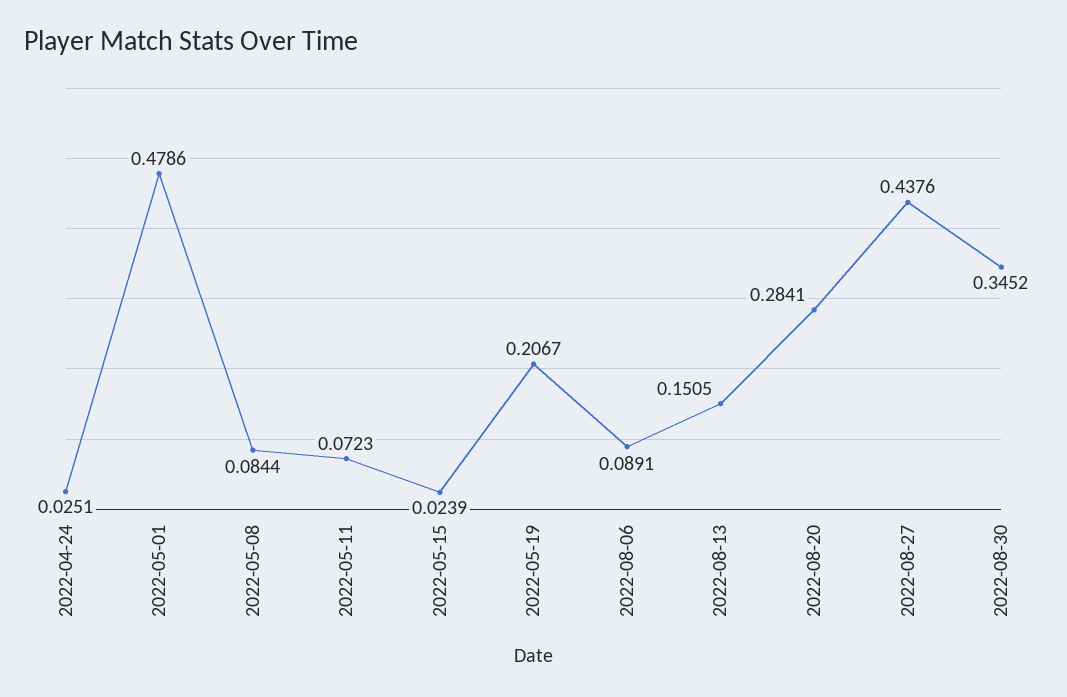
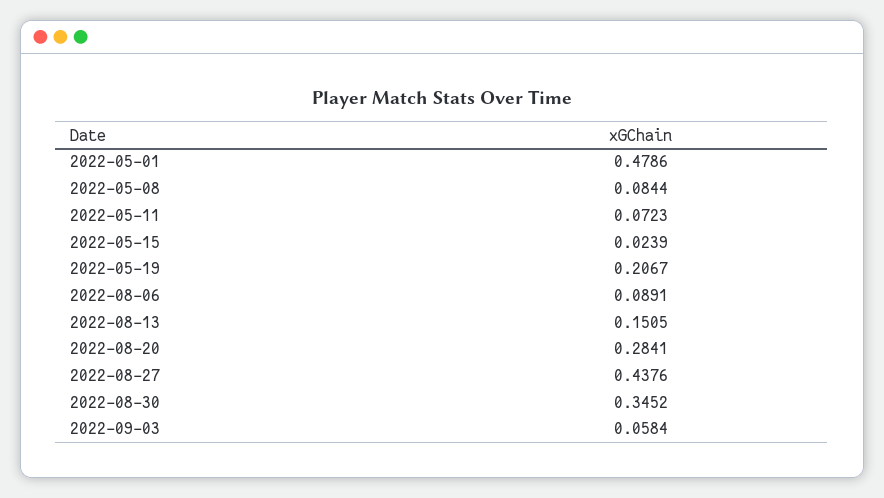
2022-04-24: 0.0251 -> none
2022-09-03: none -> 0.0584

